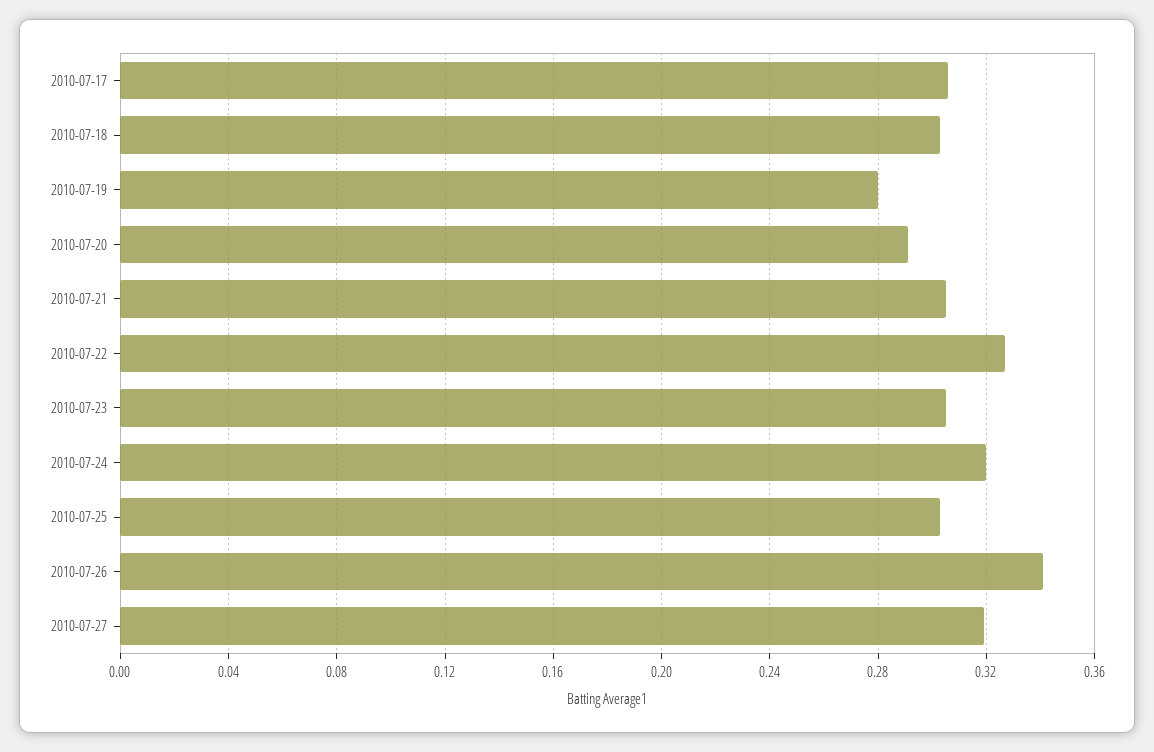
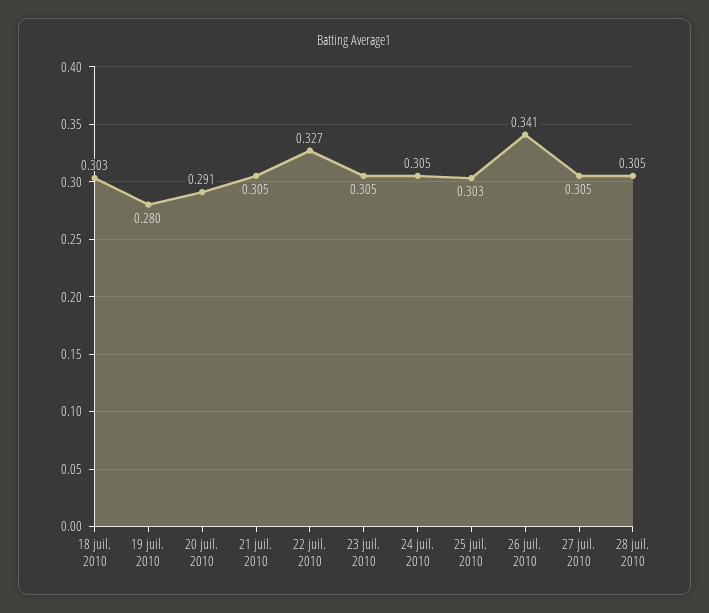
2010-07-17: 0.305 -> none
2010-07-24: 0.32 -> 0.305
2010-07-27: 0.32 -> 0.305
28 juil. 2010: none -> 0.305

